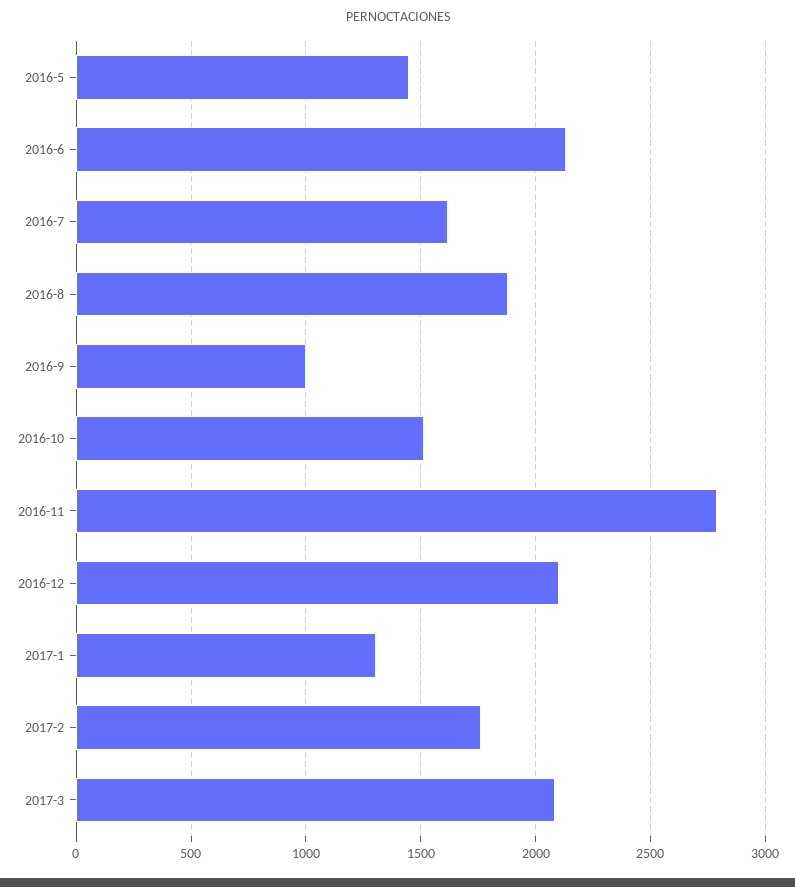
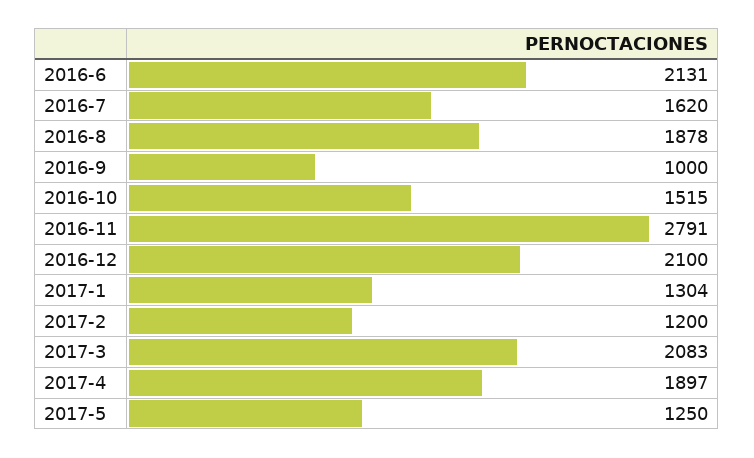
2016-5: 1450 -> none
2017-2: 1750 -> 1200
2017-4: none -> 1897
2017-5: none -> 1250

